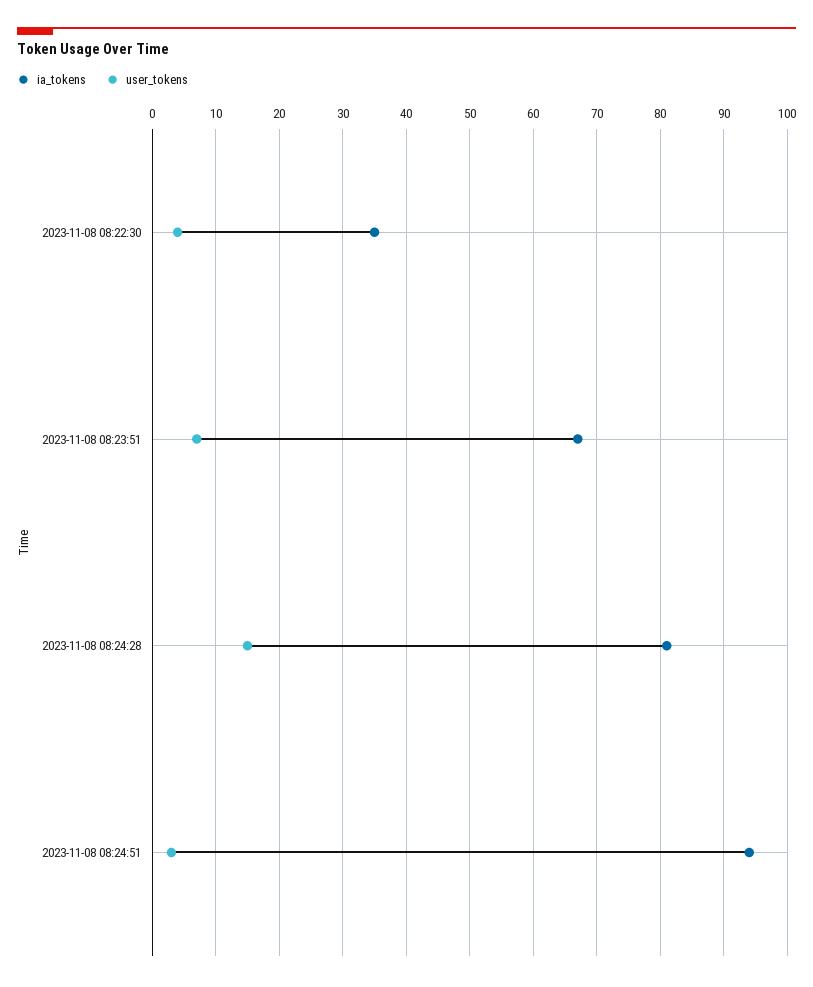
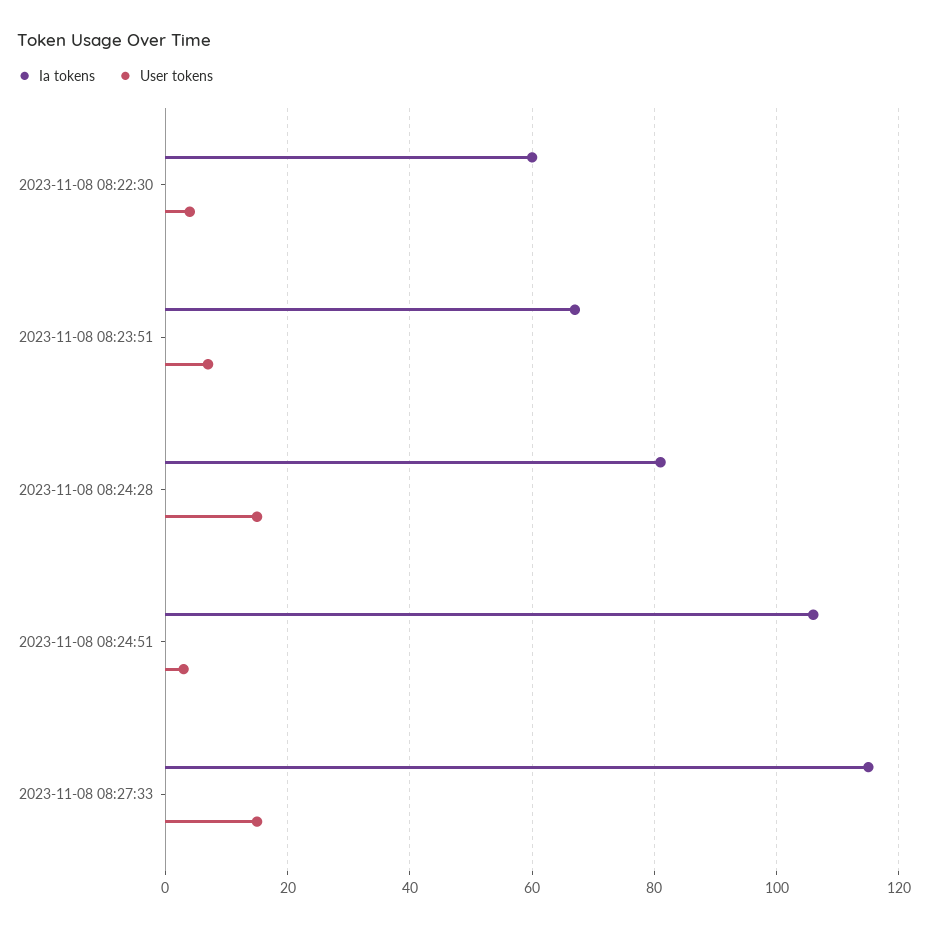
ia_tokens, 2023-11-08 08:22:30: 35 -> 60
ia_tokens, 2023-11-08 08:24:51: 94 -> 105
ia_tokens, 2023-11-08 08:27:33: none -> 115
user_tokens, 2023-11-08 08:27:33: none -> 15

